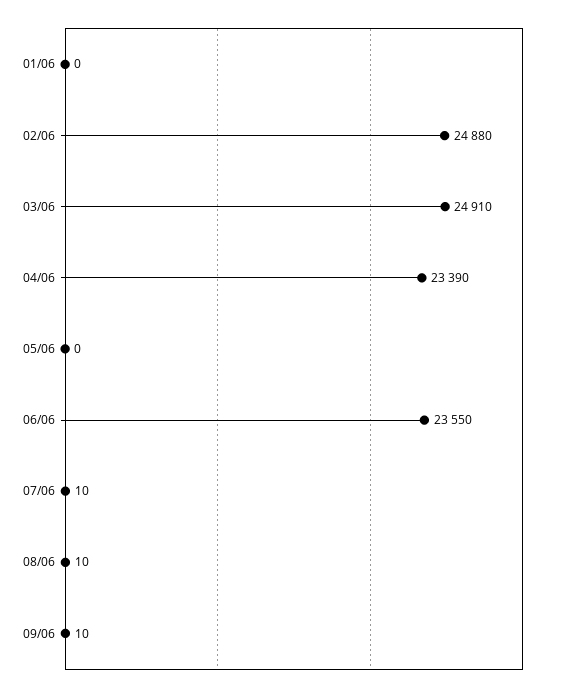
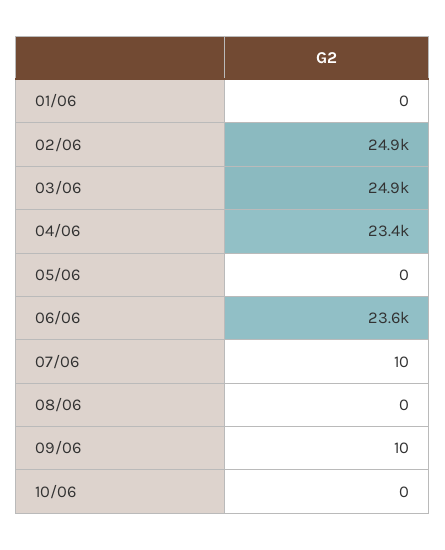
08/06: 10 -> 0
10/06: none -> 0

